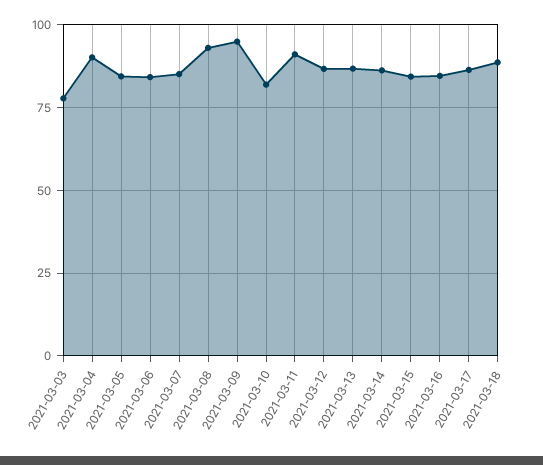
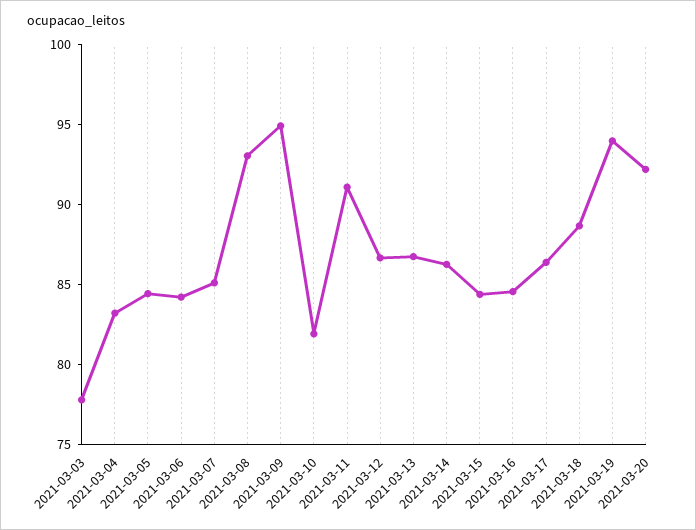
2021-03-04: 90 -> 83
2021-03-19: none -> 94
2021-03-20: none -> 92

